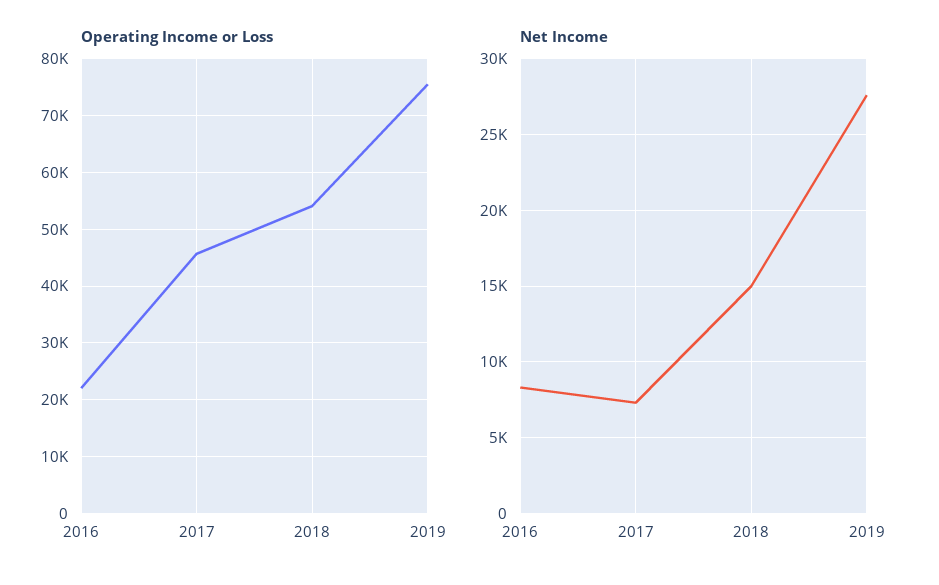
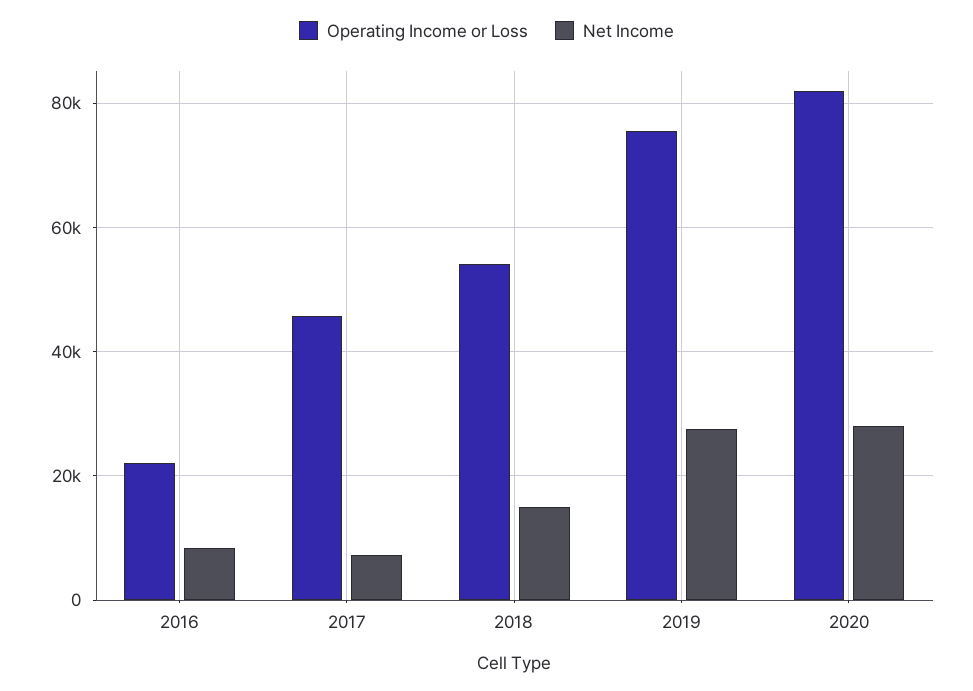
Operating Income or Loss, 2020: none -> 82000
Net Income, 2020: none -> 28000

